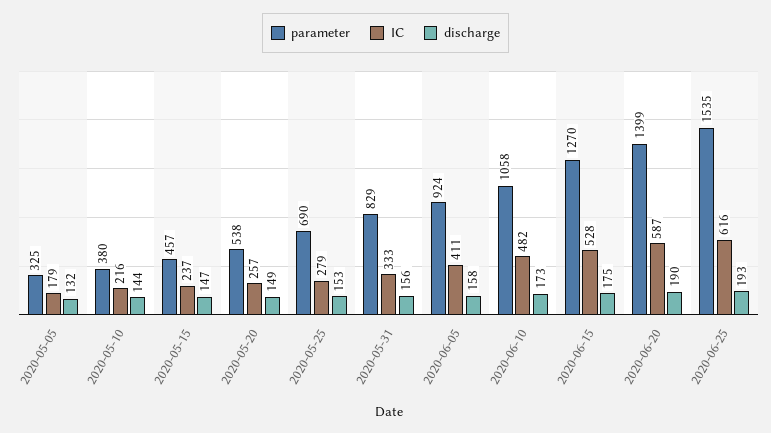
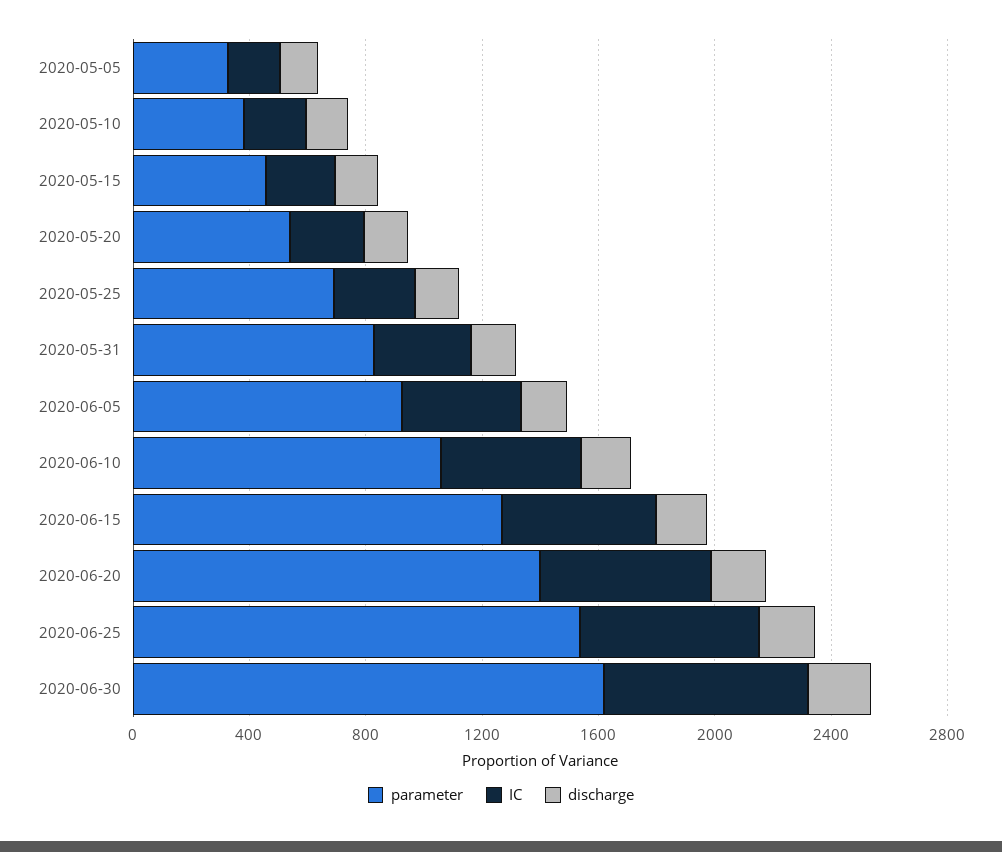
parameter, 2020-06-30: none -> 1600
IC, 2020-06-30: none -> 700
discharge, 2020-06-30: none -> 200

